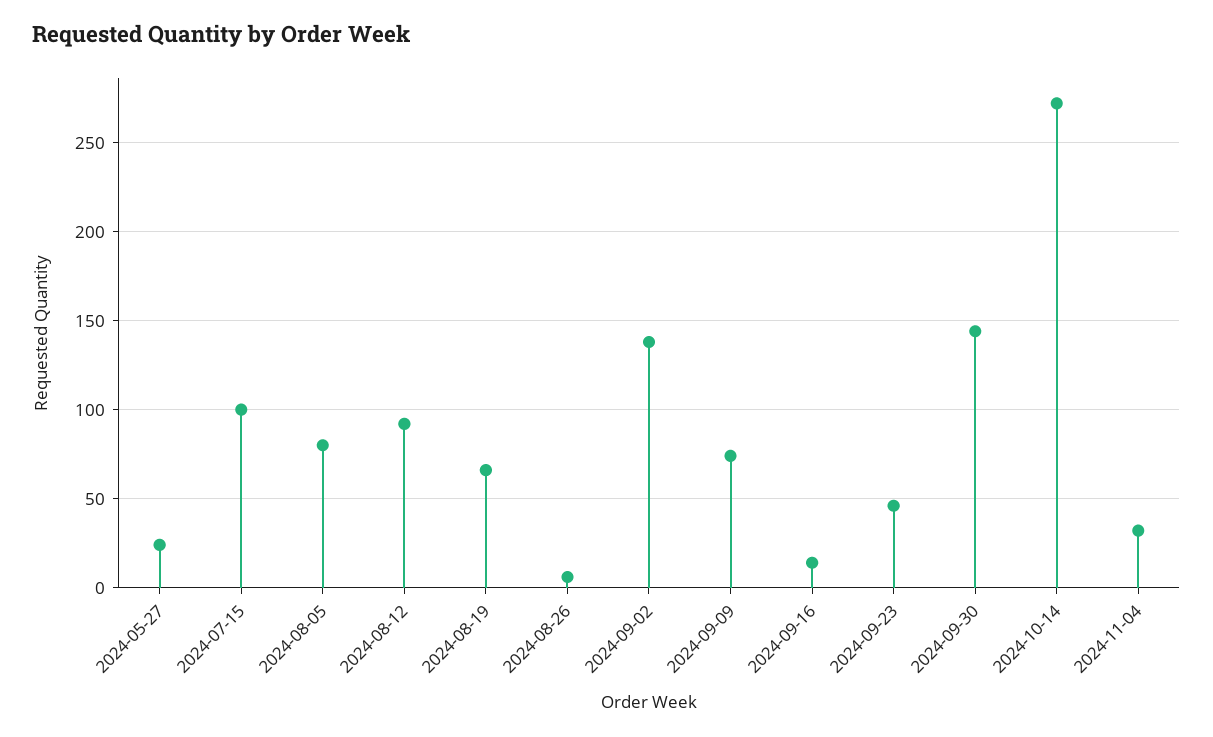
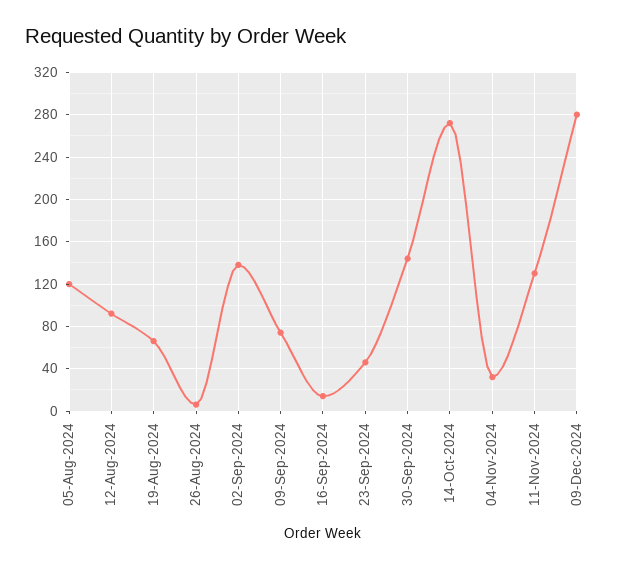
2024-05-27: 25 -> none
2024-07-15: 100 -> none
2024-08-05: 80 -> 120
11-Nov-2024: none -> 130
09-Dec-2024: none -> 280

